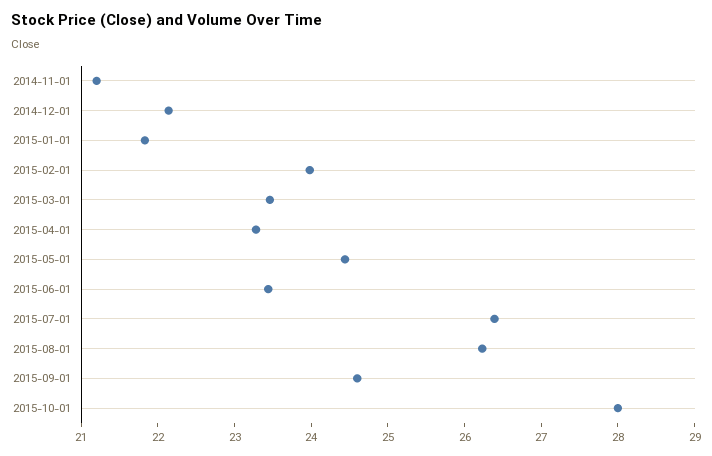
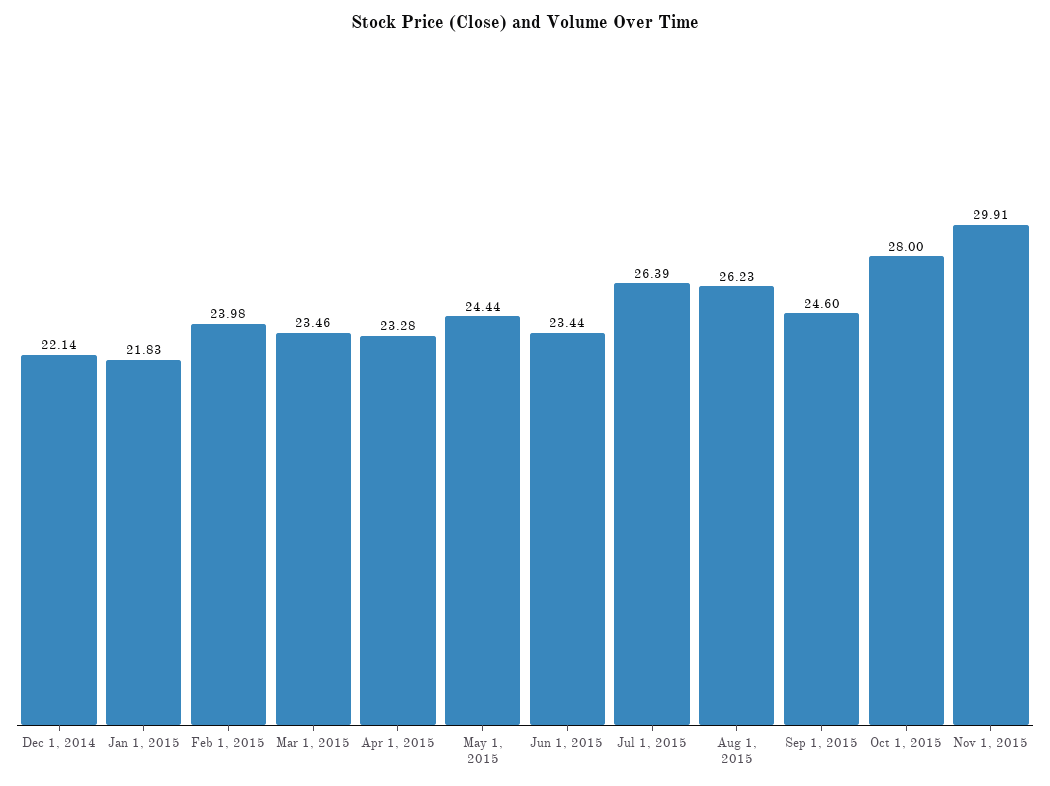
2014-11-01: 21.2 -> none
Nov 1, 2015: none -> 29.91

